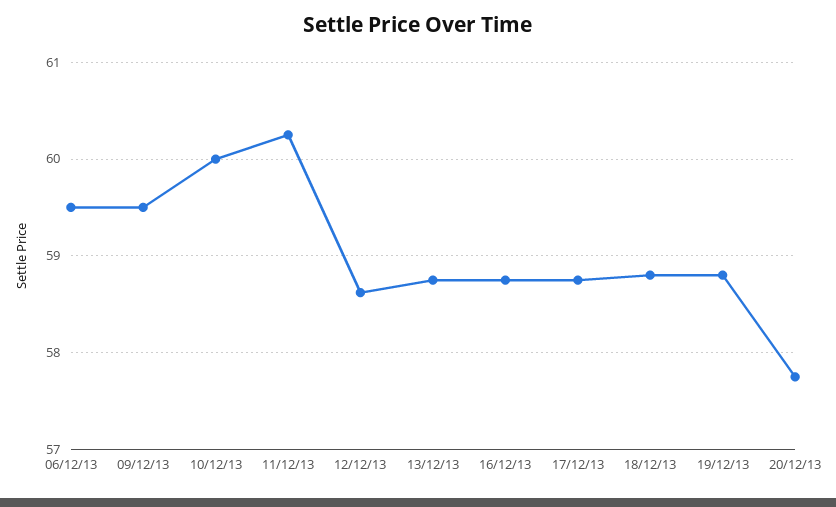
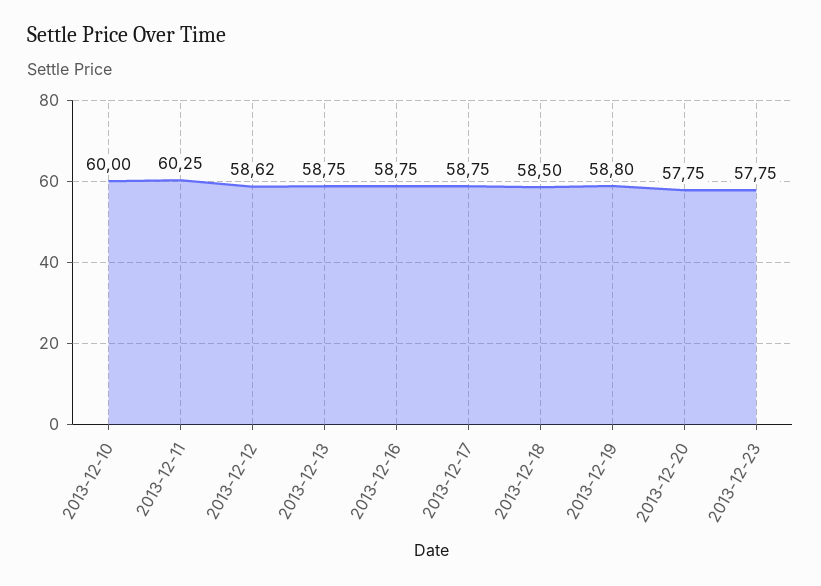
06/12/13: 59.5 -> none
09/12/13: 59.5 -> none
18/12/13: 58.8 -> 58.5
2013-12-23: none -> 57.75

